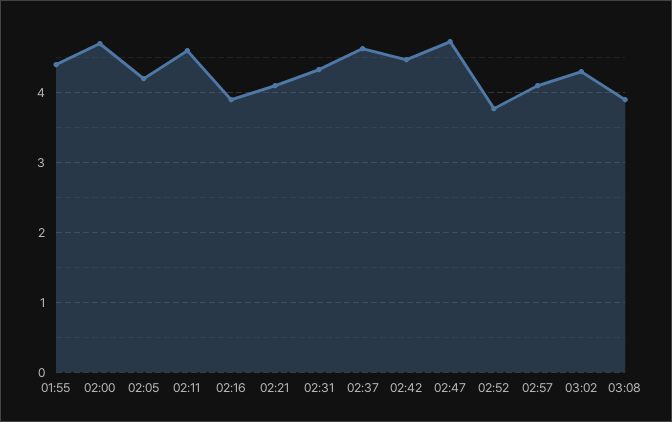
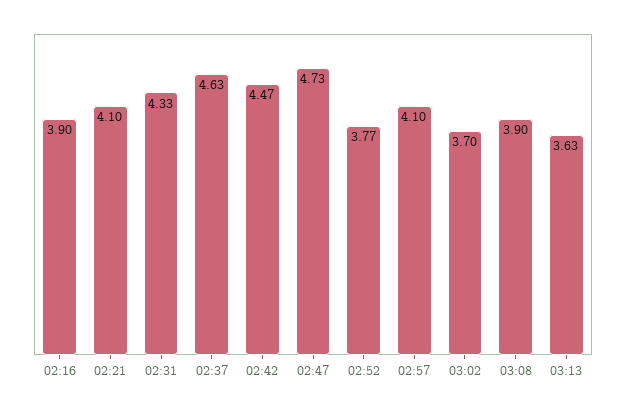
01:55: 4.4 -> none
02:00: 4.7 -> none
02:05: 4.2 -> none
02:11: 4.6 -> none
03:02: 4.3 -> 3.7
03:13: none -> 3.63

